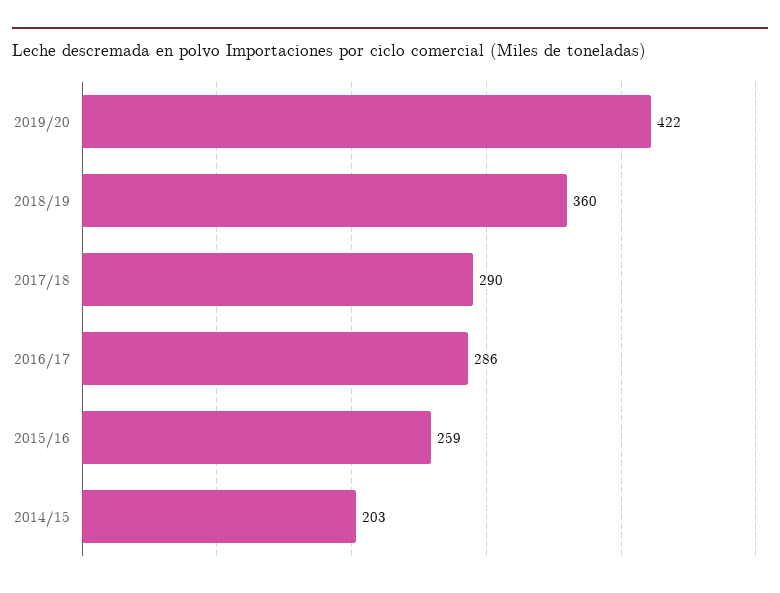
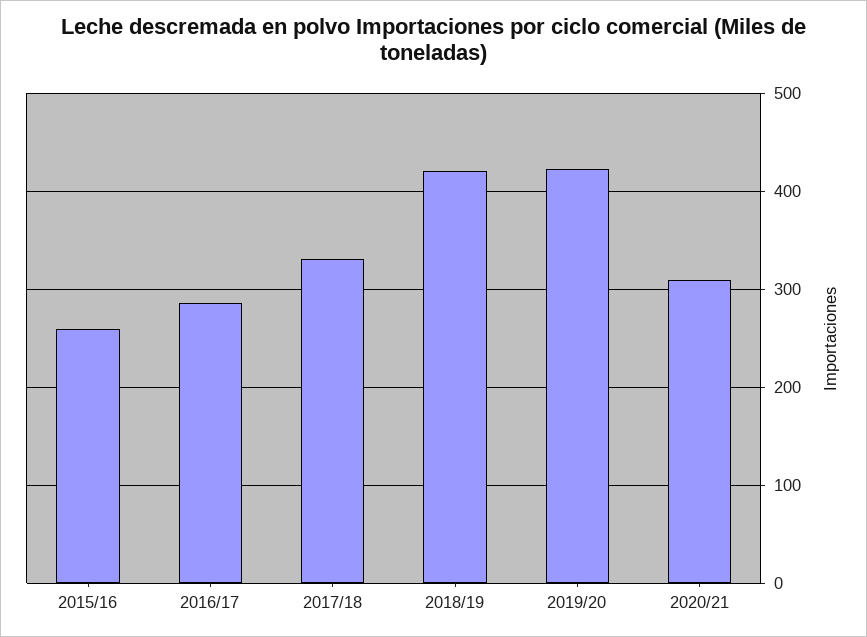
2018/19: 360 -> 420
2017/18: 290 -> 330
2014/15: 203 -> none
2020/21: none -> 310

